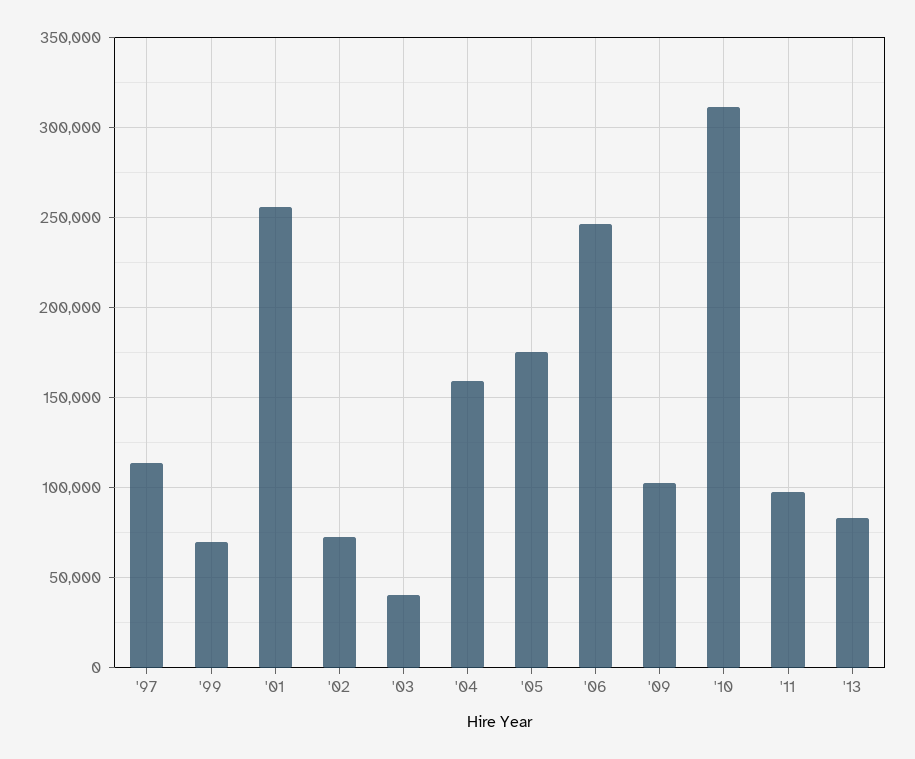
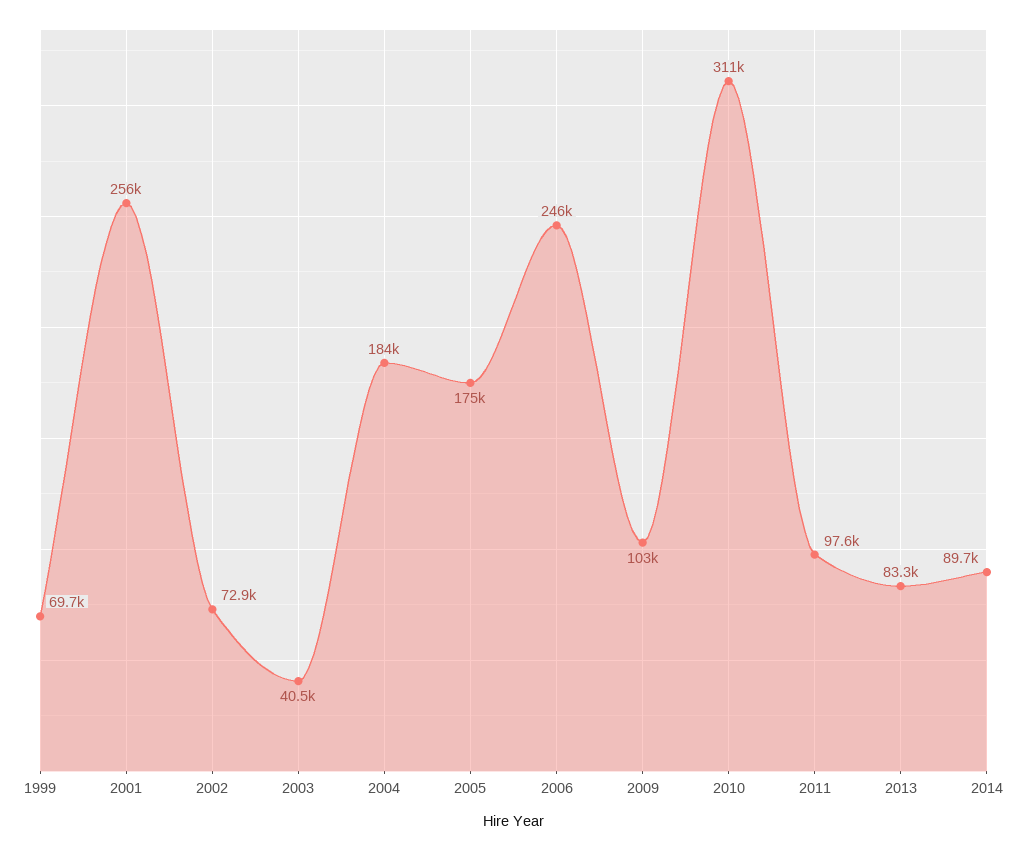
'97: 115000 -> none
'04: 160000 -> 184000
2014: none -> 89700

